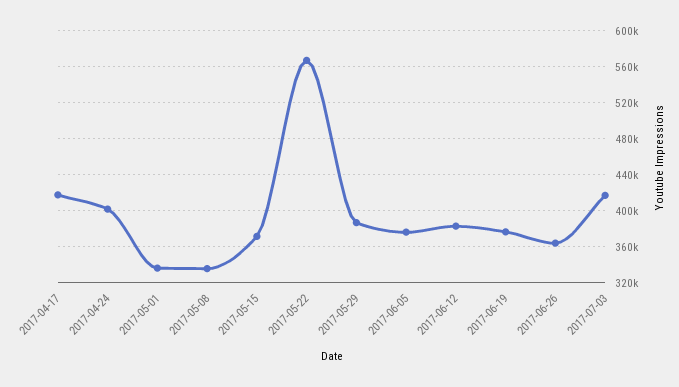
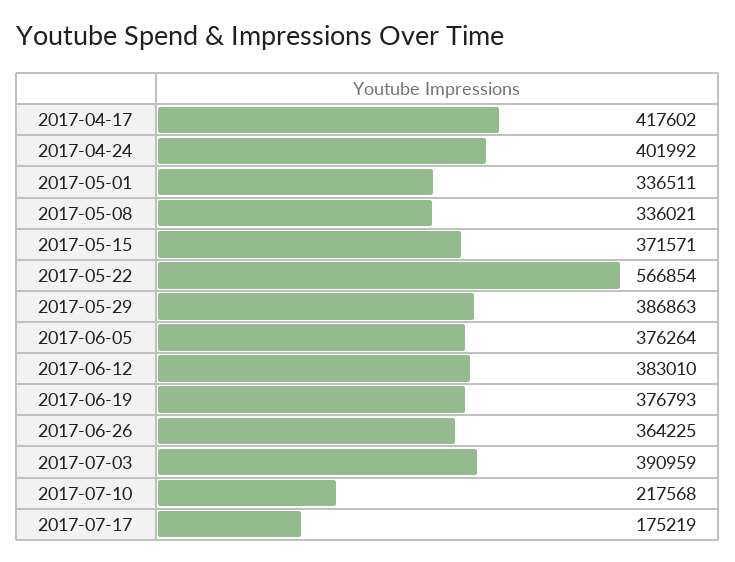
2017-07-03: 420000 -> 390959
2017-07-10: none -> 217568
2017-07-17: none -> 175219

